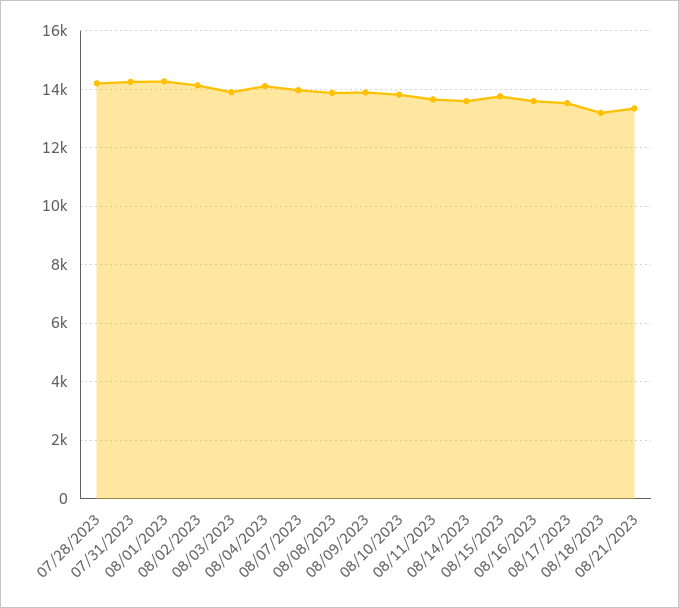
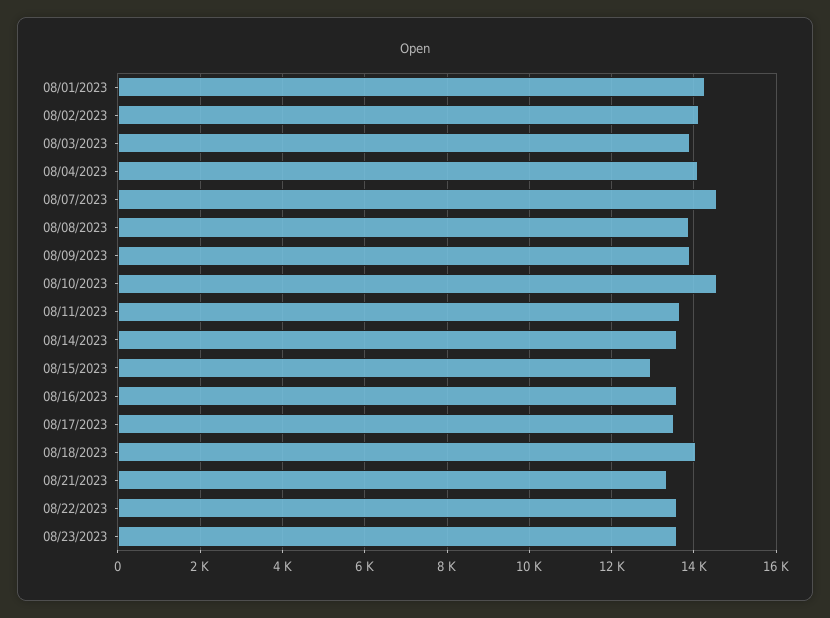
07/28/2023: 14250 -> none
07/31/2023: 14250 -> none
08/07/2023: 14000 -> 14600
08/10/2023: 13750 -> 14600
08/15/2023: 13750 -> 13000
08/18/2023: 13250 -> 14000
08/22/2023: none -> 13600
08/23/2023: none -> 13600

